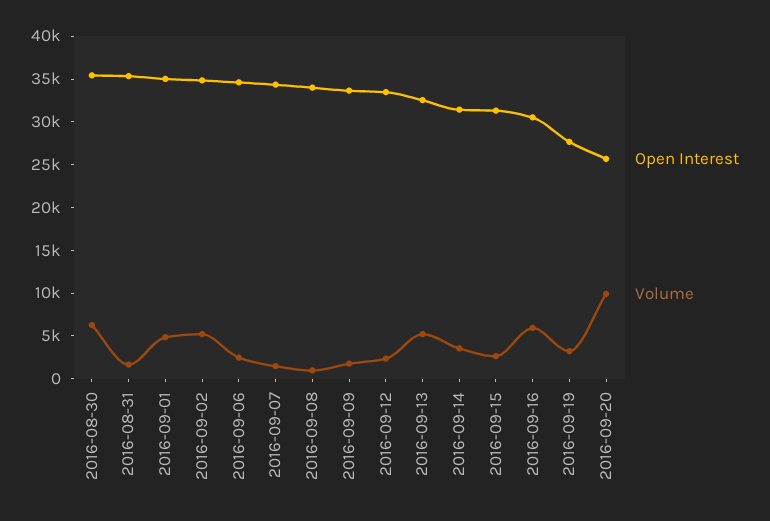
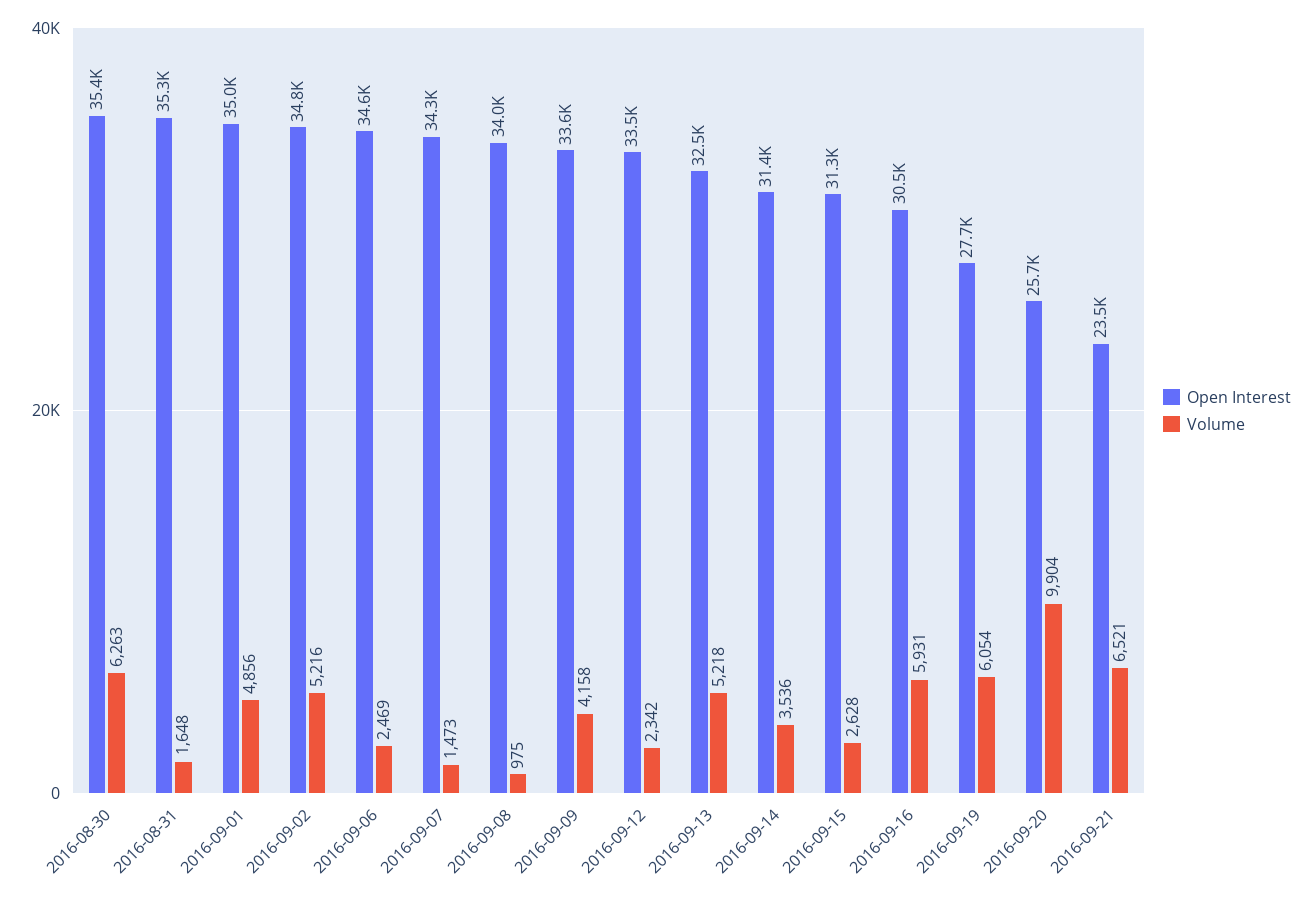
Volume, 2016-09-09: 2000 -> 4158
Volume, 2016-09-19: 3000 -> 6054
Open Interest, 2016-09-21: none -> 23500
Volume, 2016-09-21: none -> 6521

